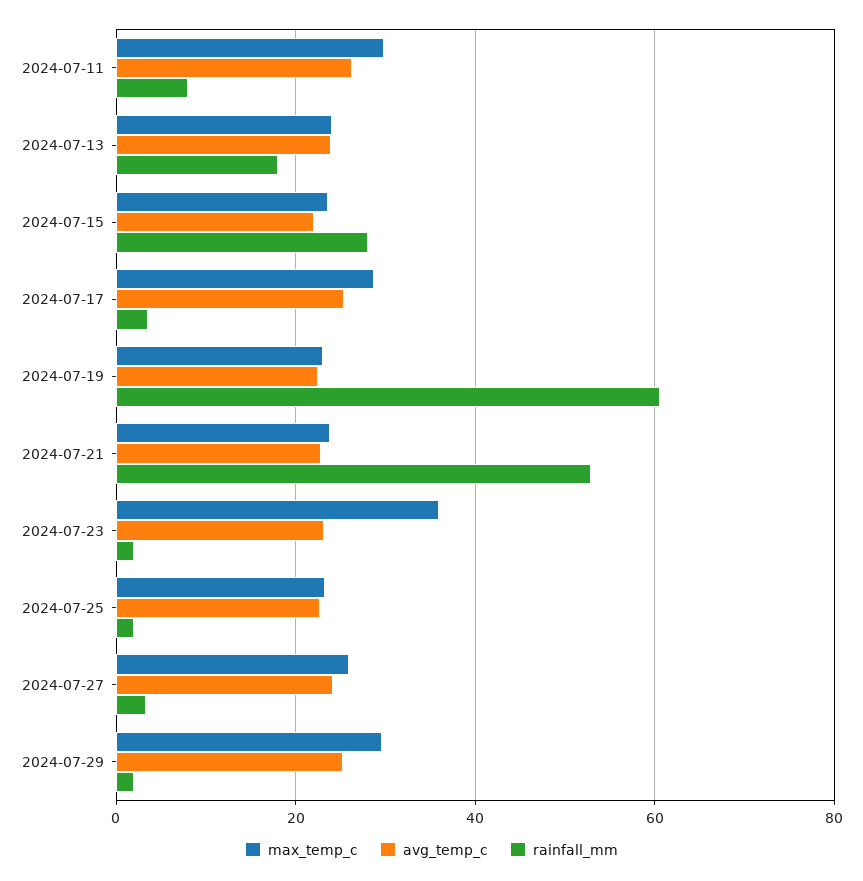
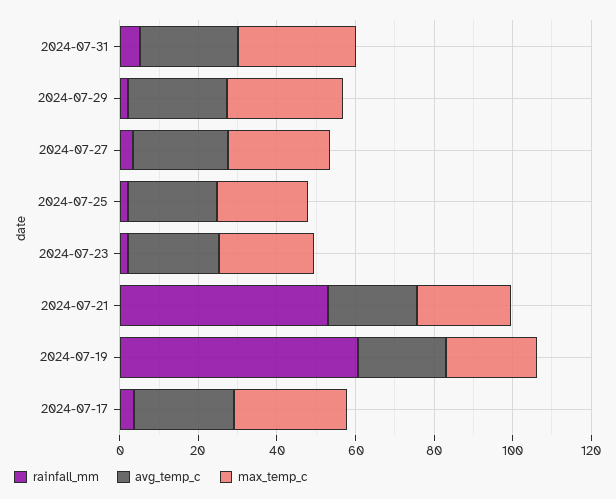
max_temp_c, 2024-07-11: 30 -> none
avg_temp_c, 2024-07-11: 26 -> none
rainfall_mm, 2024-07-11: 8 -> none
max_temp_c, 2024-07-13: 24 -> none
avg_temp_c, 2024-07-13: 24 -> none
rainfall_mm, 2024-07-13: 18 -> none
max_temp_c, 2024-07-15: 24 -> none
avg_temp_c, 2024-07-15: 22 -> none
rainfall_mm, 2024-07-15: 28 -> none
max_temp_c, 2024-07-23: 36 -> 25
rainfall_mm, 2024-07-31: none -> 5
avg_temp_c, 2024-07-31: none -> 25
max_temp_c, 2024-07-31: none -> 30

